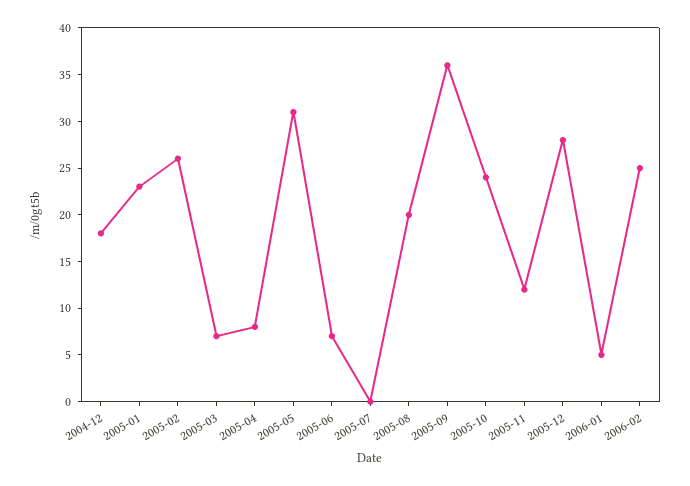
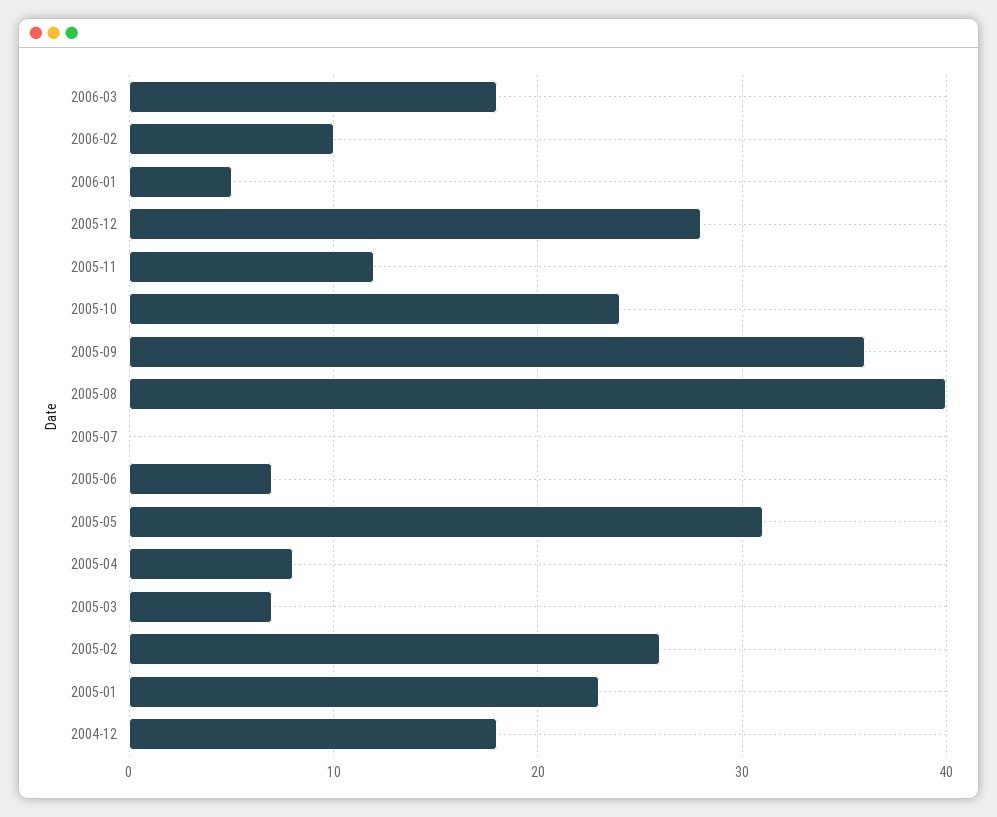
2005-08: 20 -> 40
2006-02: 25 -> 10
2006-03: none -> 18

